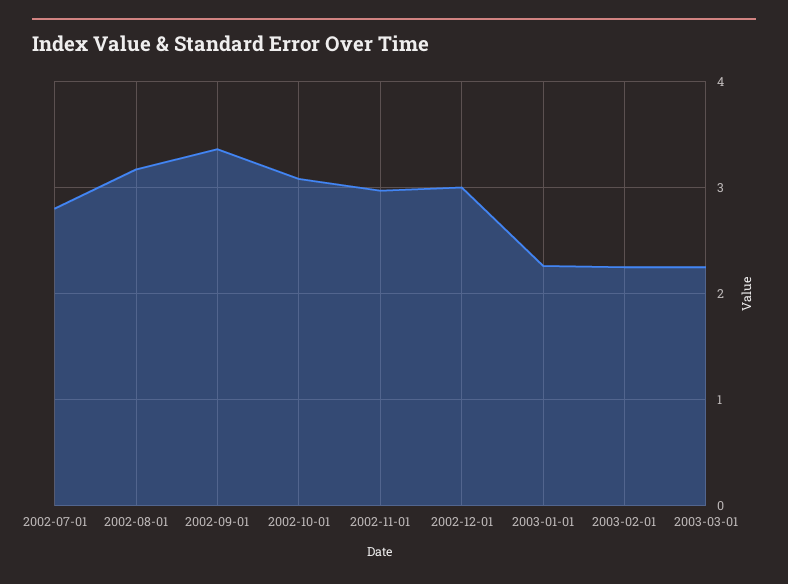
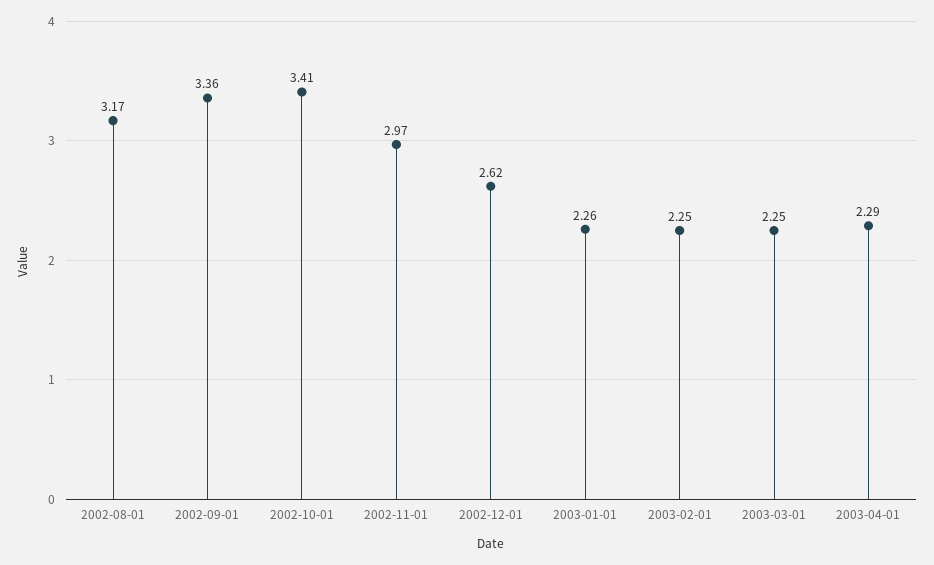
2002-07-01: 2.8 -> none
2002-10-01: 3.1 -> 3.41
2002-12-01: 3 -> 2.62
2003-04-01: none -> 2.29

